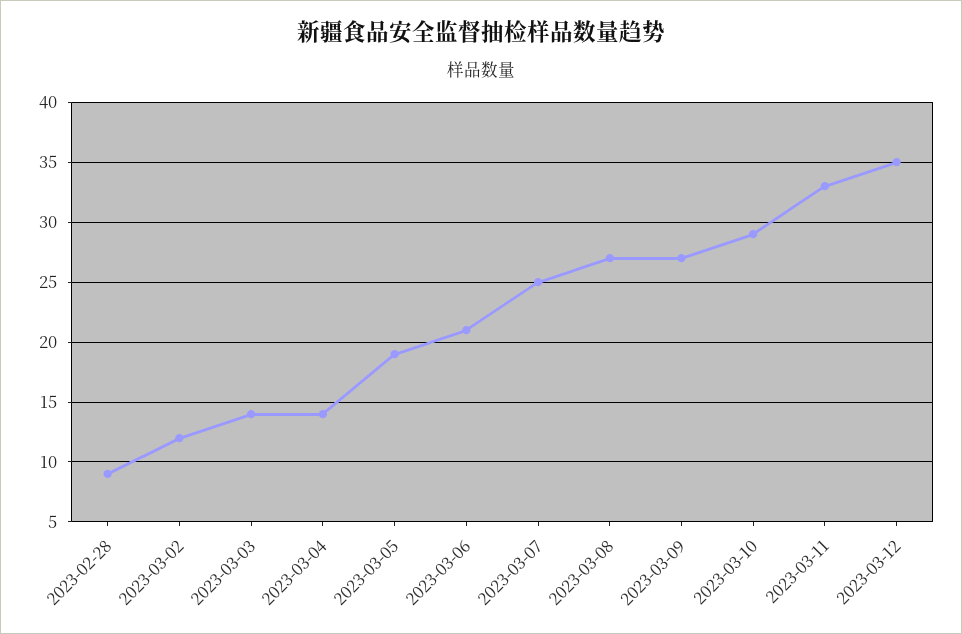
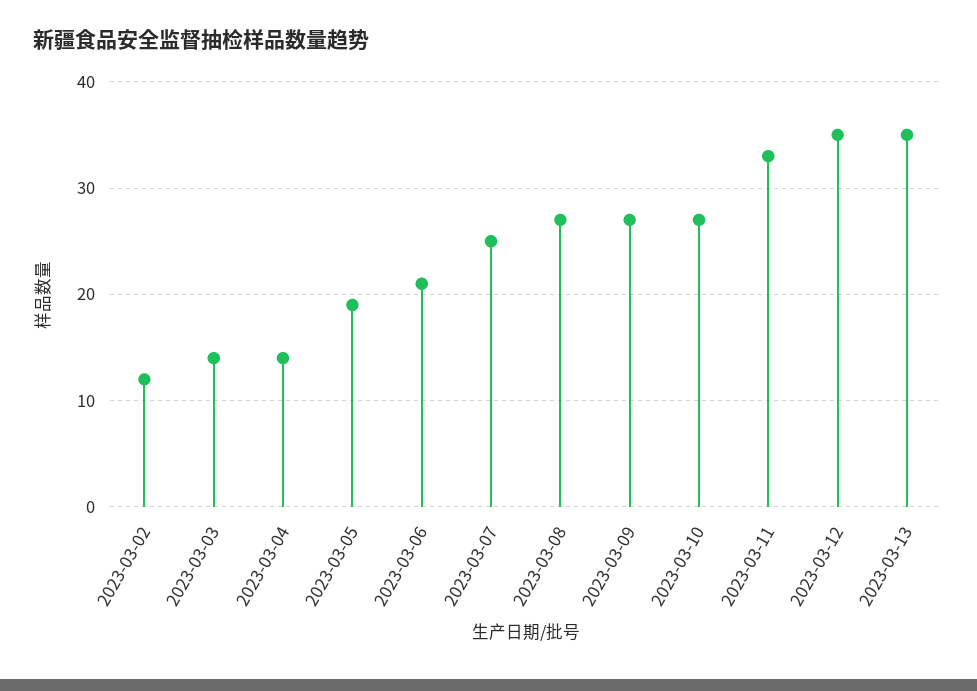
2023-02-28: 9 -> none
2023-03-10: 29 -> 27
2023-03-13: none -> 35

